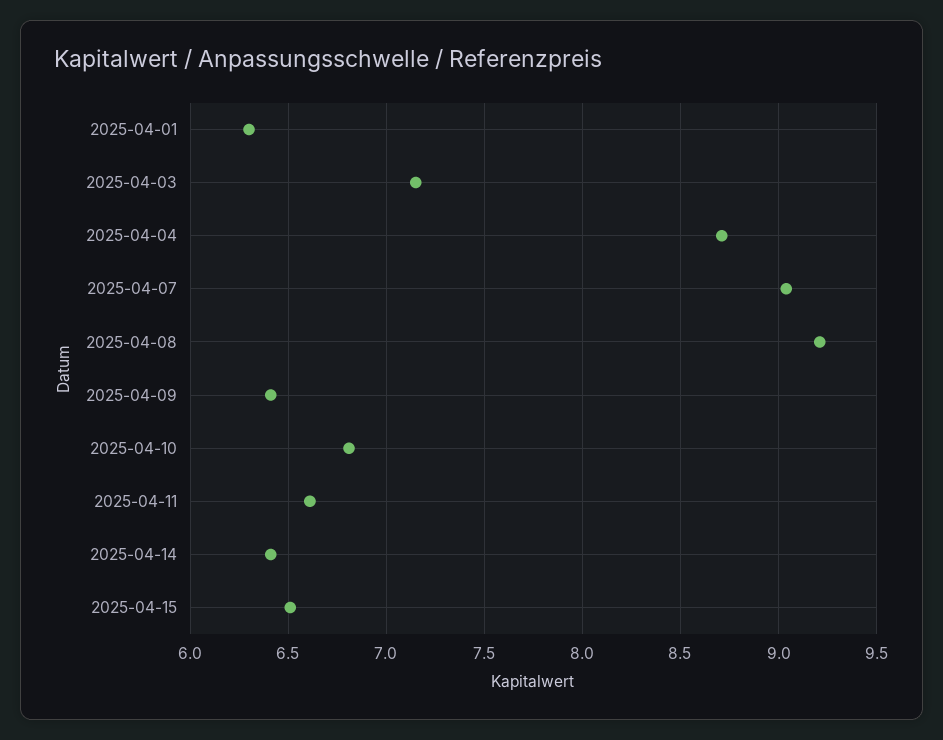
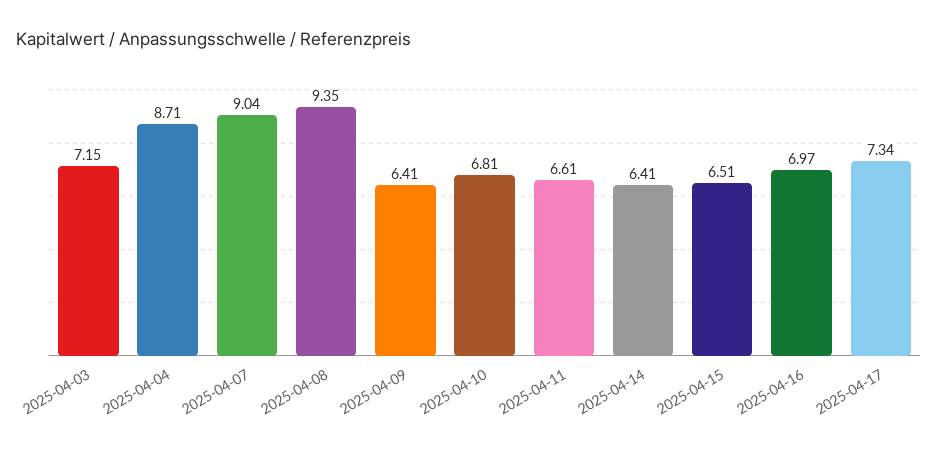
2025-04-01: 6.3 -> none
2025-04-08: 9.2 -> 9.35
2025-04-16: none -> 6.97
2025-04-17: none -> 7.34

